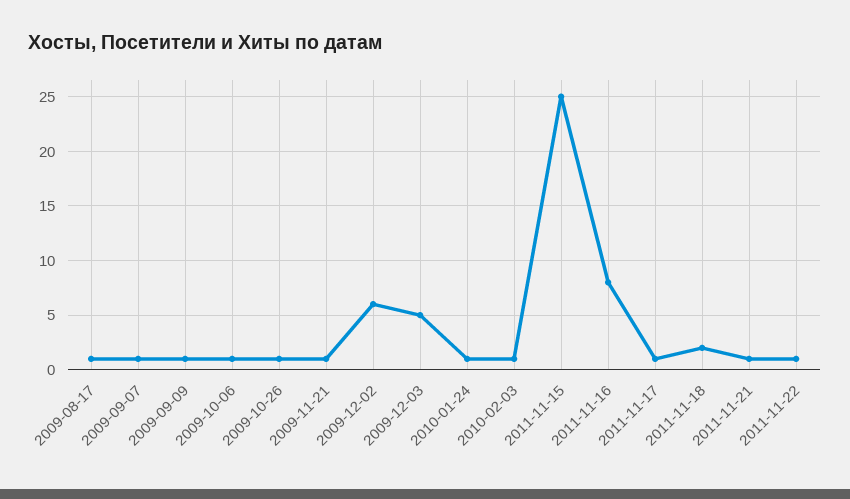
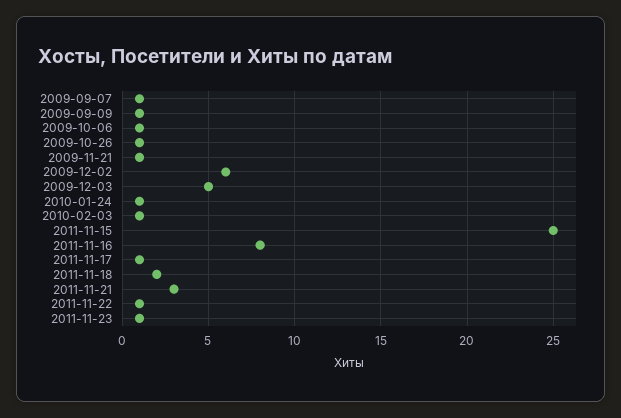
2009-08-17: 1 -> none
2011-11-21: 1 -> 3
2011-11-23: none -> 1

